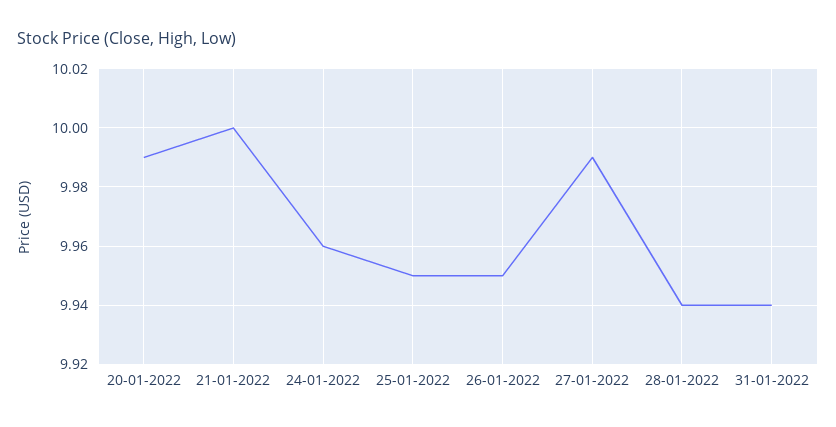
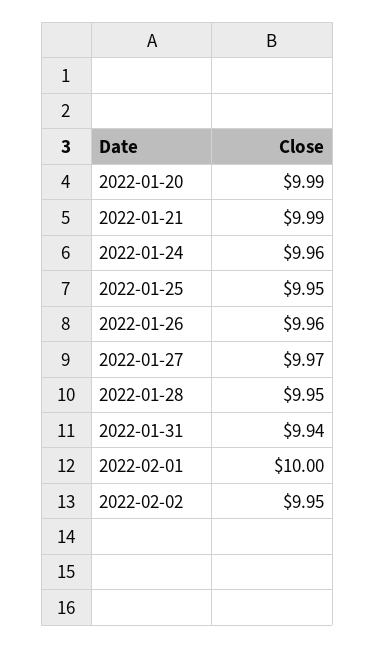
21-01-2022: 10 -> 9.99
26-01-2022: 9.95 -> 9.96
27-01-2022: 9.99 -> 9.97
28-01-2022: 9.94 -> 9.95
2022-02-01: none -> 10
2022-02-02: none -> 9.95

